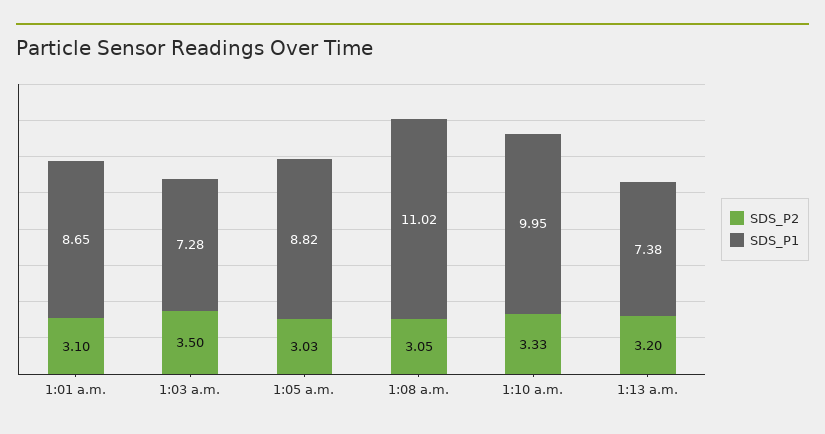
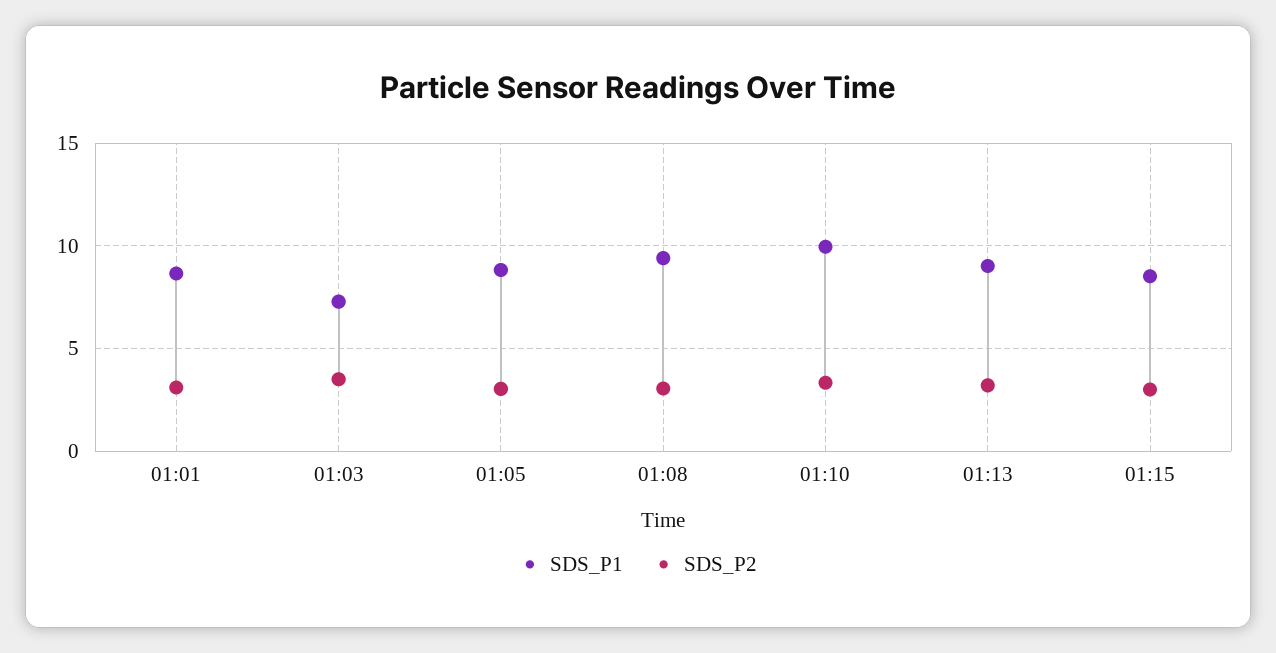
SDS_P1, 1:08 a.m.: 11.02 -> 9.5
SDS_P1, 1:13 a.m.: 7.38 -> 9
SDS_P1, 01:15: none -> 8.5
SDS_P2, 01:15: none -> 3

